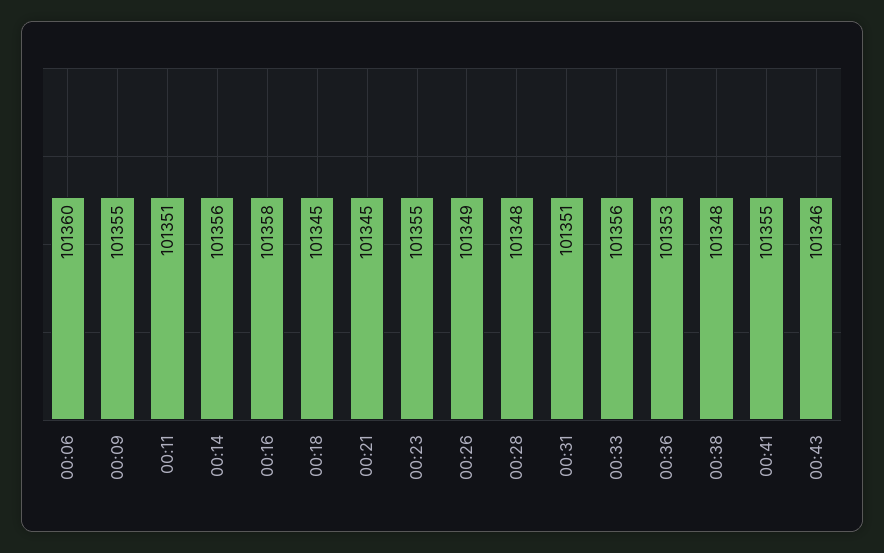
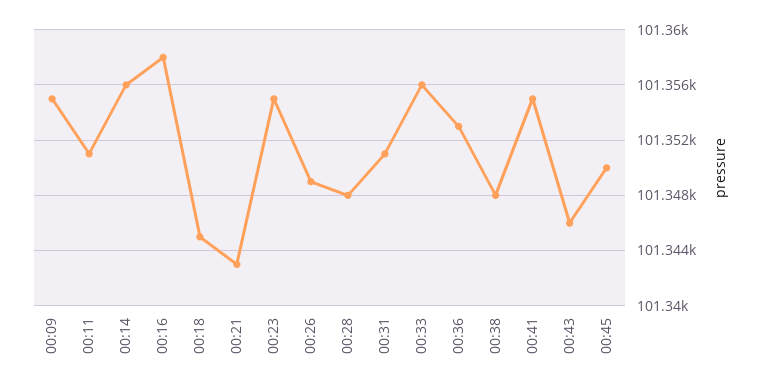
00:06: 101360 -> none
00:21: 101345 -> 101343
00:45: none -> 101350

